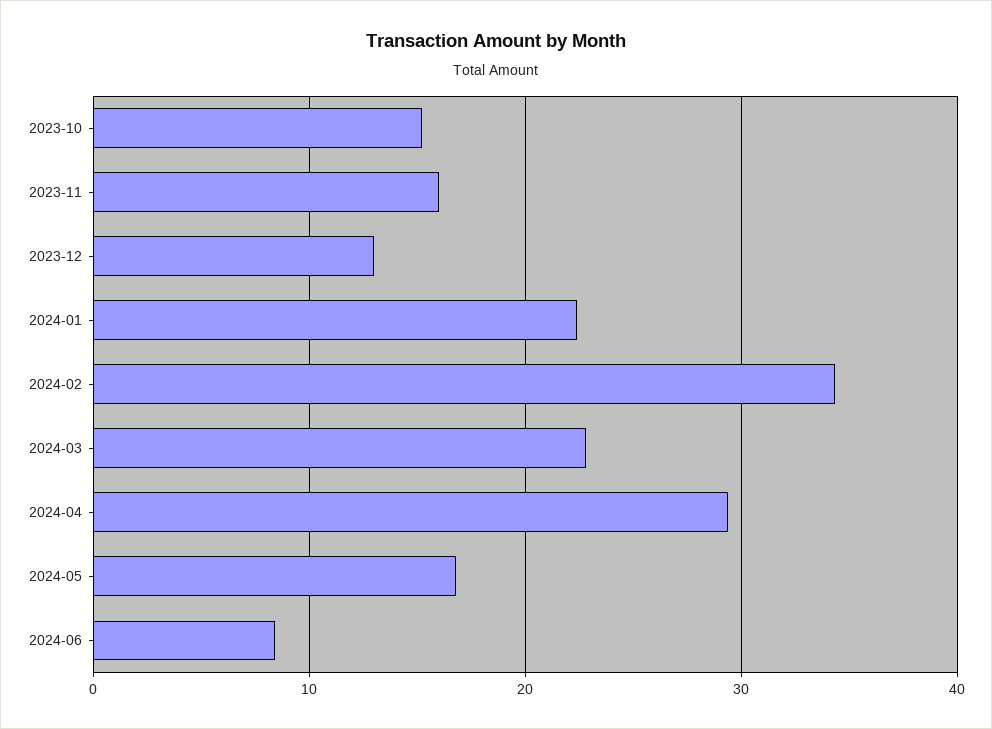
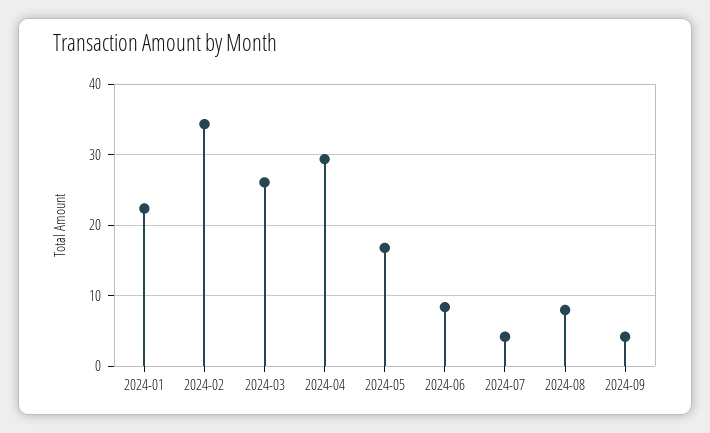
2023-10: 15 -> none
2023-11: 16 -> none
2023-12: 13 -> none
2024-03: 23 -> 26
2024-07: none -> 4
2024-08: none -> 8
2024-09: none -> 4

